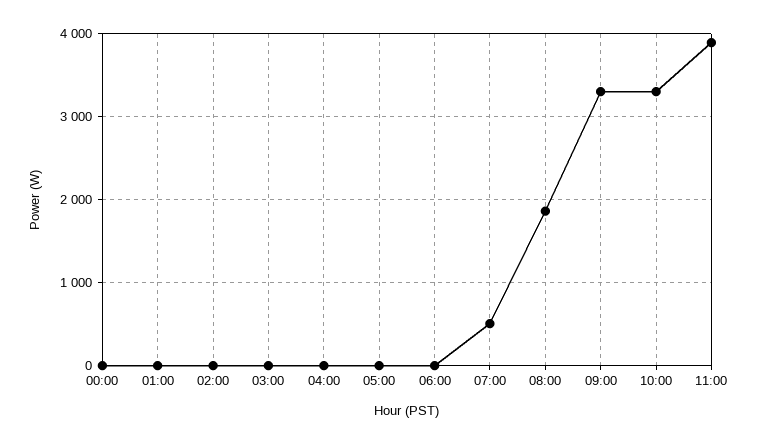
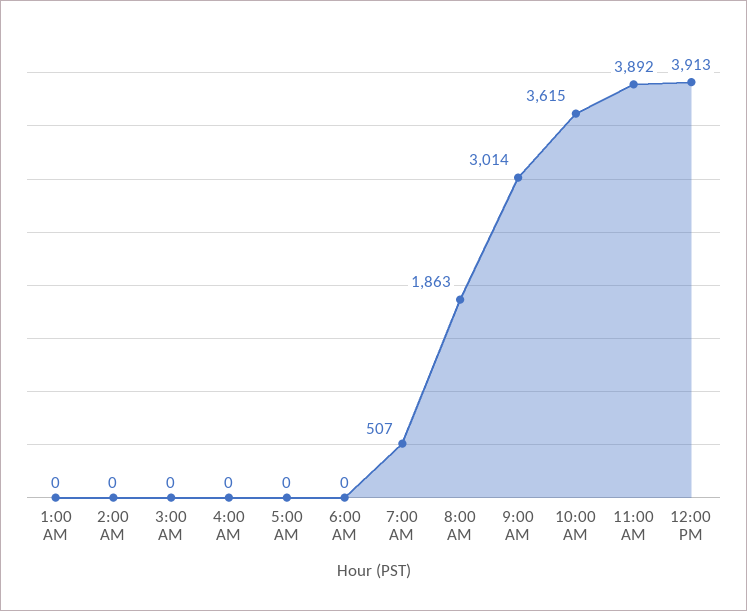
00:00: 0 -> none
09:00: 3300 -> 3014
10:00: 3300 -> 3615
12:00 PM: none -> 3913

